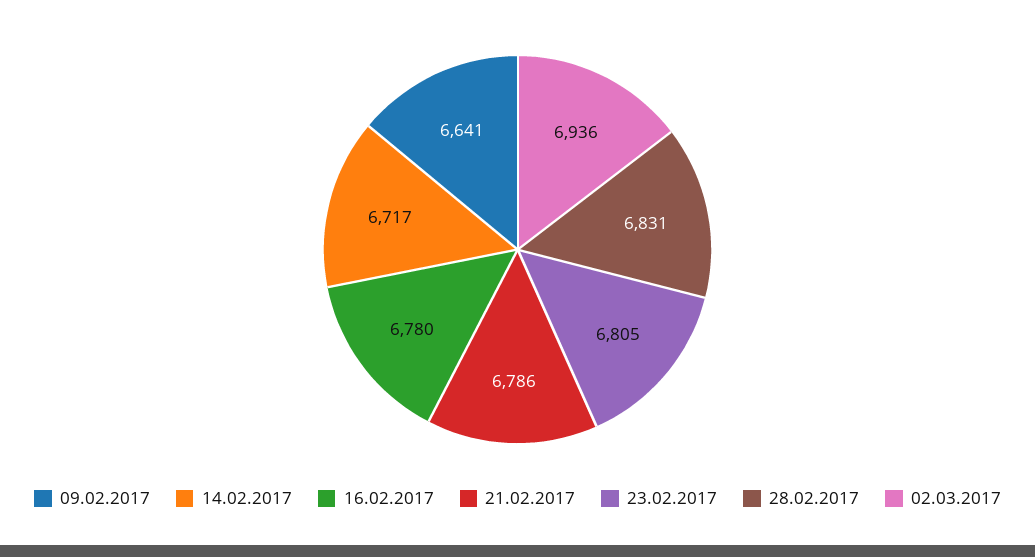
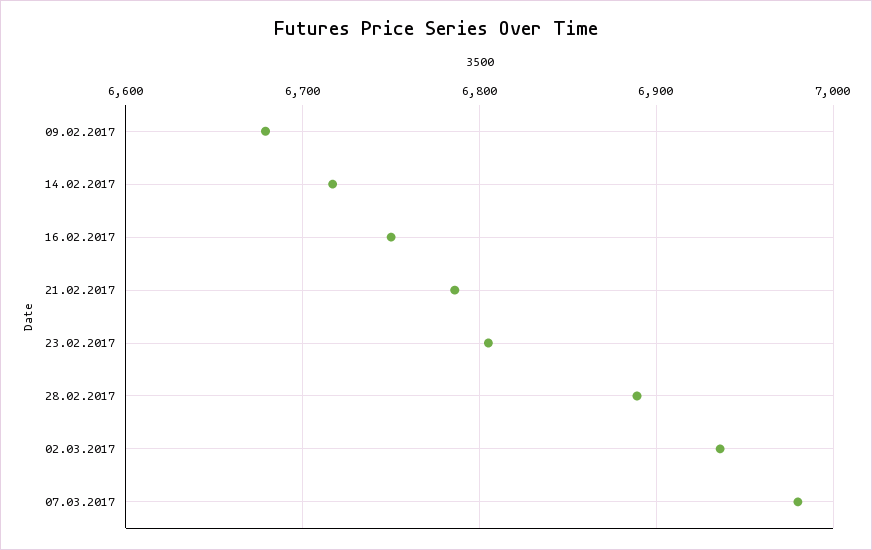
09.02.2017: 6641 -> 6680
16.02.2017: 6780 -> 6750
28.02.2017: 6831 -> 6890
07.03.2017: none -> 6980

